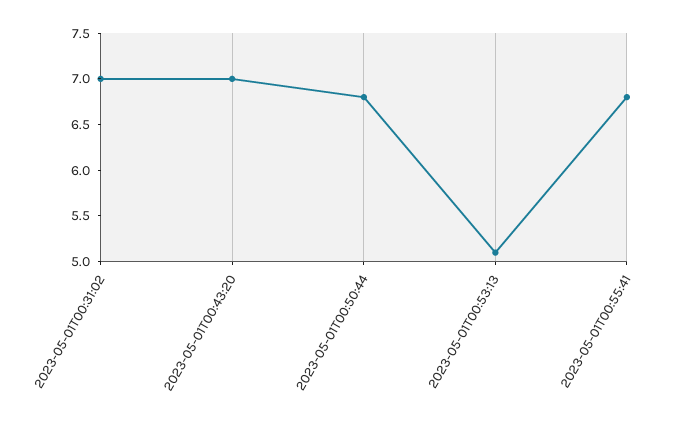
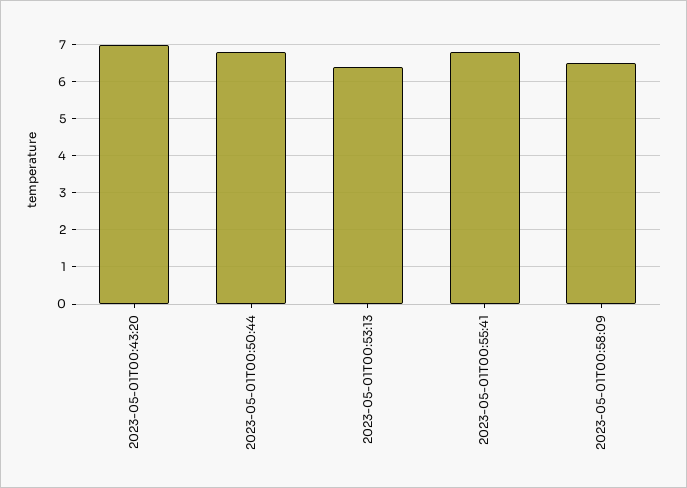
2023-05-01T00:31:02: 7 -> none
2023-05-01T00:53:13: 5.1 -> 6.5
2023-05-01T00:58:09: none -> 6.5

